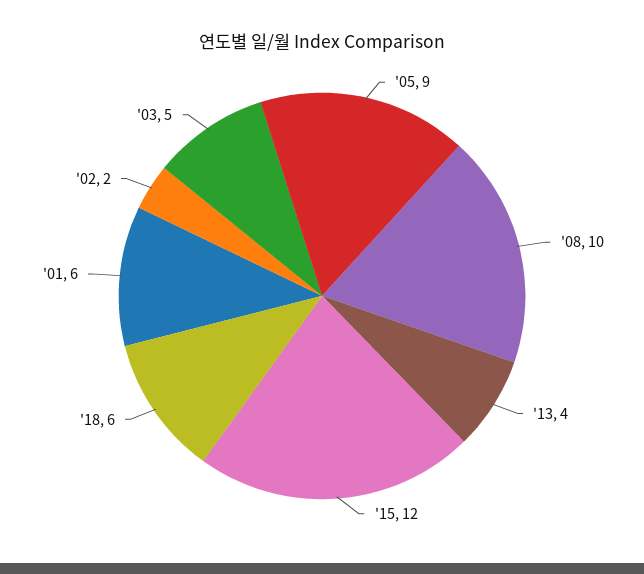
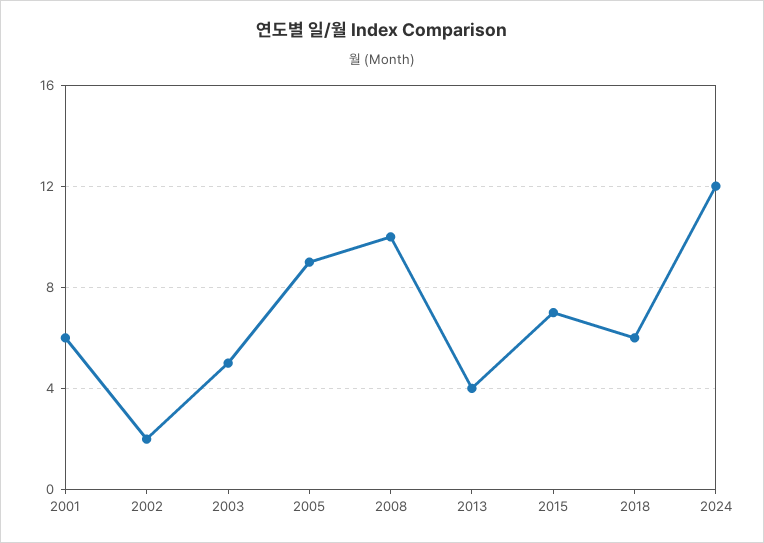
'15: 12 -> 7
2024: none -> 12

